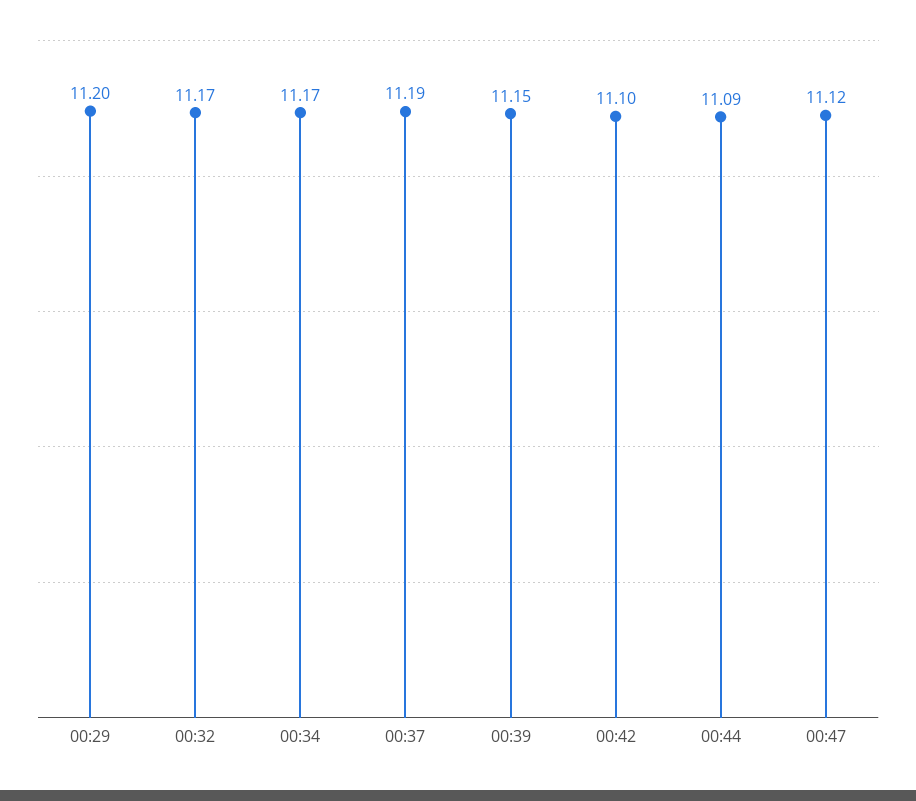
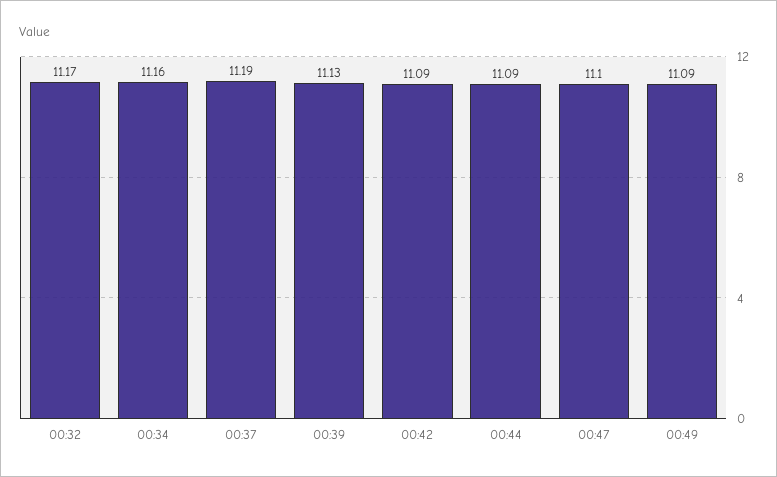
00:29: 11.2 -> none
00:34: 11.17 -> 11.16
00:39: 11.15 -> 11.13
00:42: 11.1 -> 11.09
00:47: 11.12 -> 11.1
00:49: none -> 11.09

